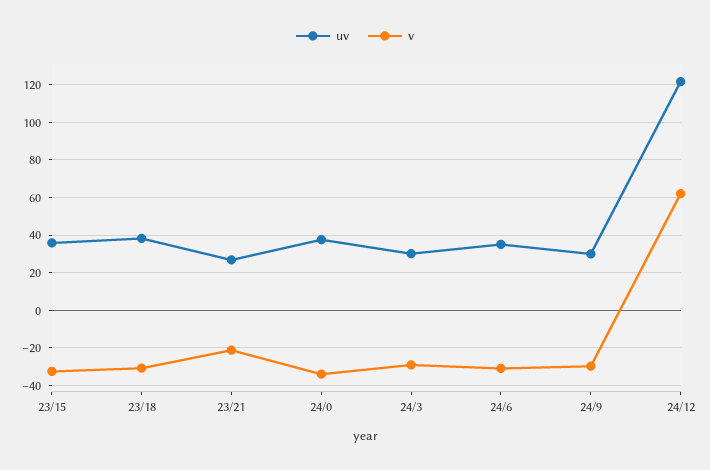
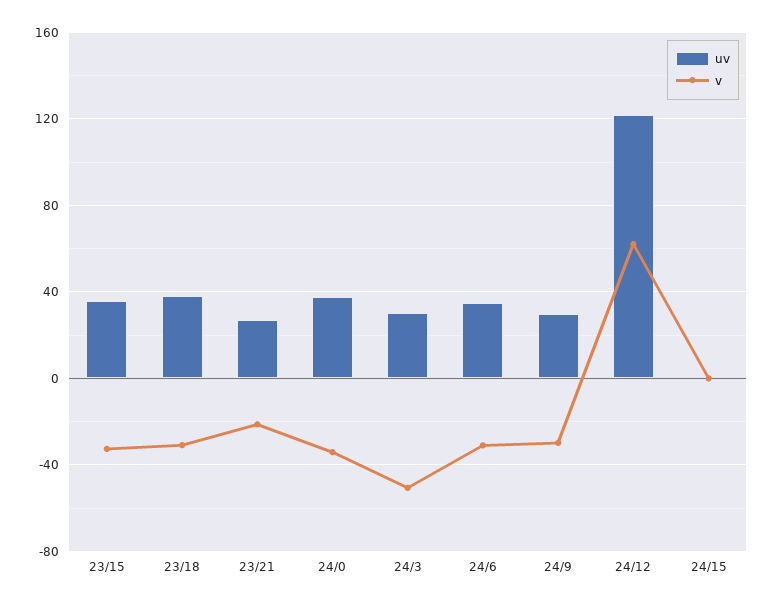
v, 24/3: -30 -> -50
uv, 24/15: none -> 0
v, 24/15: none -> 0

